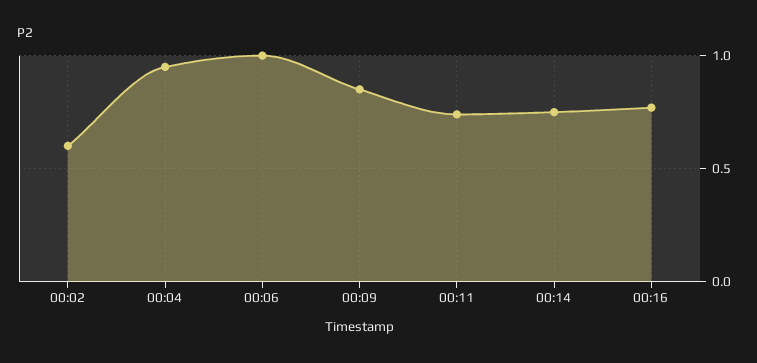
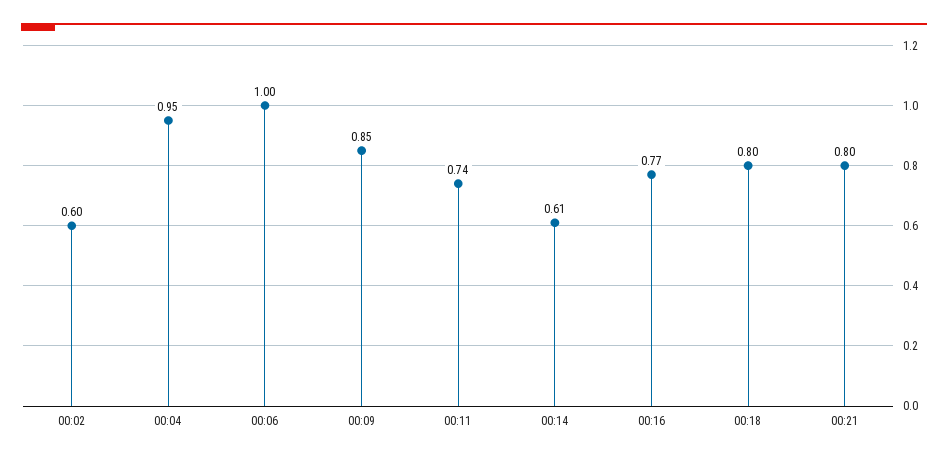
00:14: 0.75 -> 0.61
00:18: none -> 0.8
00:21: none -> 0.8

